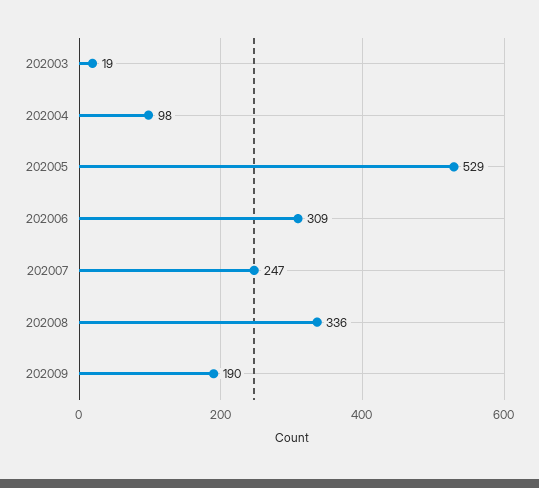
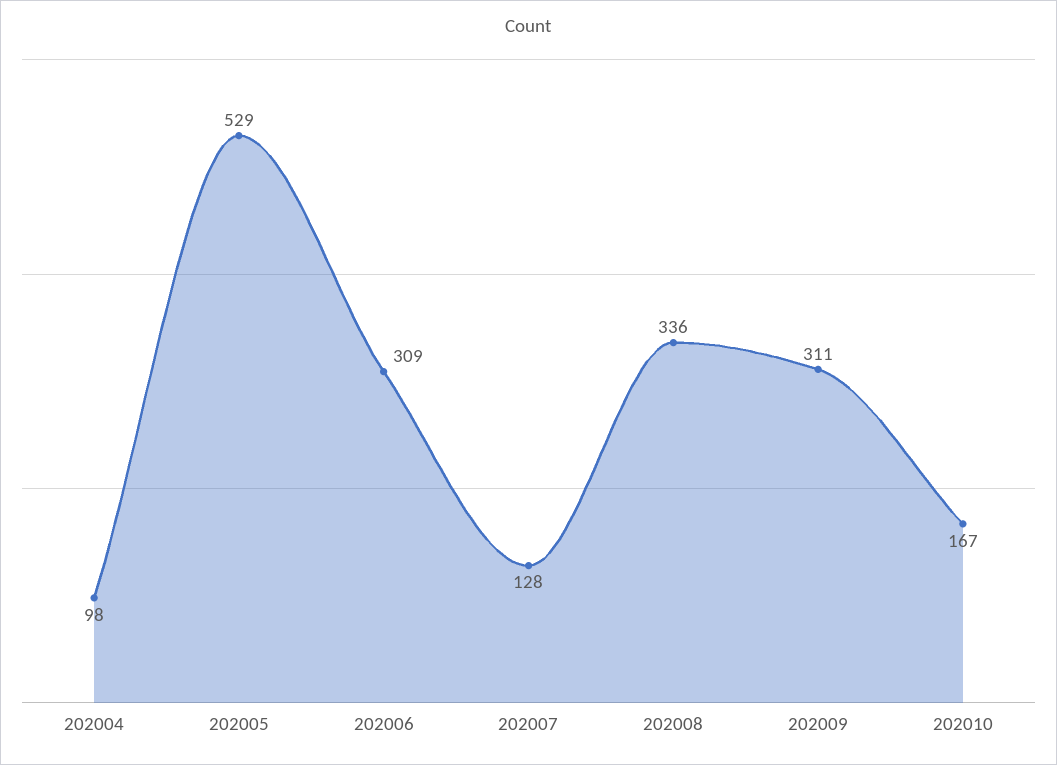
202003: 19 -> none
202007: 247 -> 128
202009: 190 -> 311
202010: none -> 167

